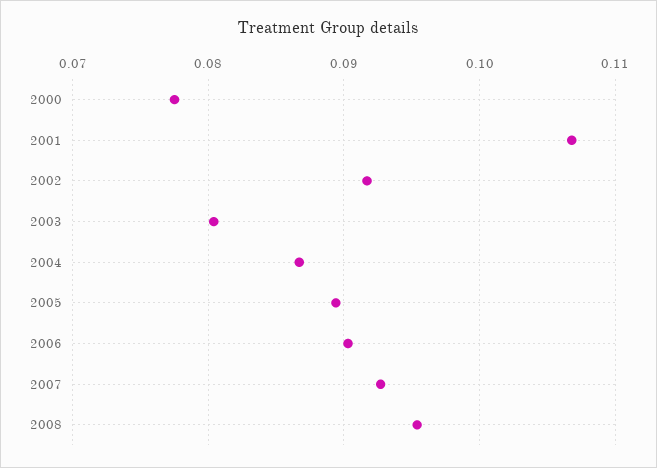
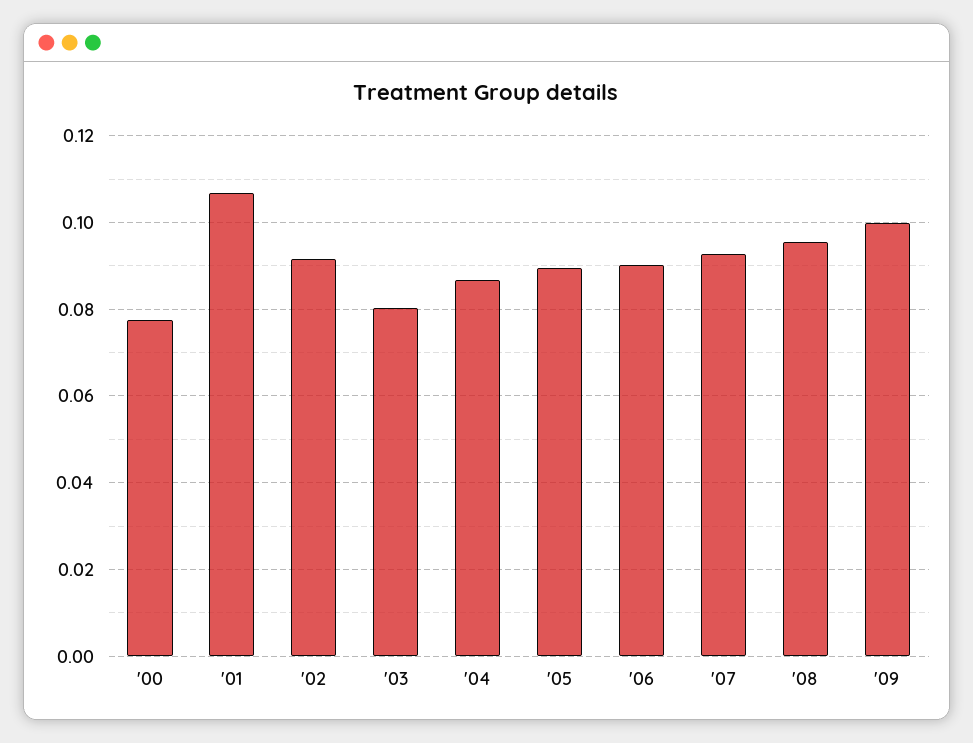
'09: none -> 0.1

